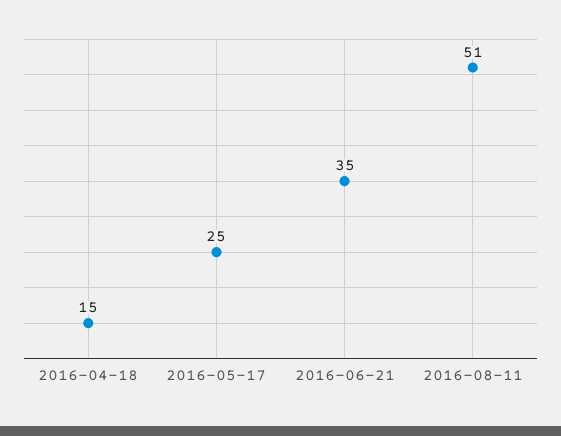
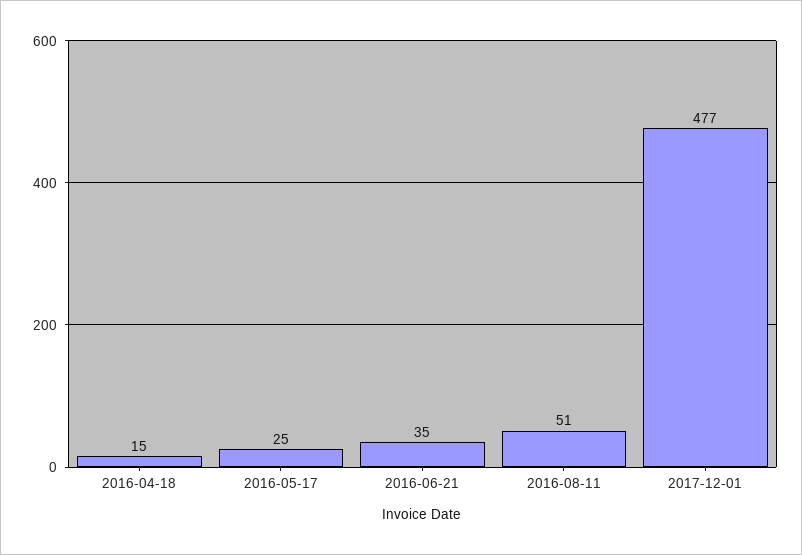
2017-12-01: none -> 477

